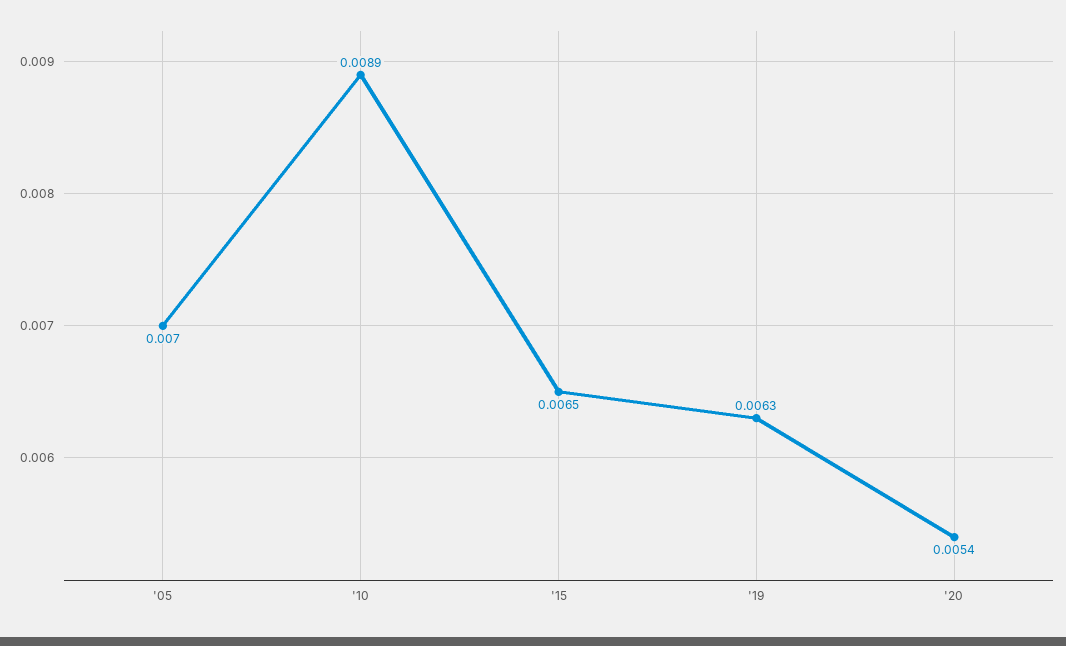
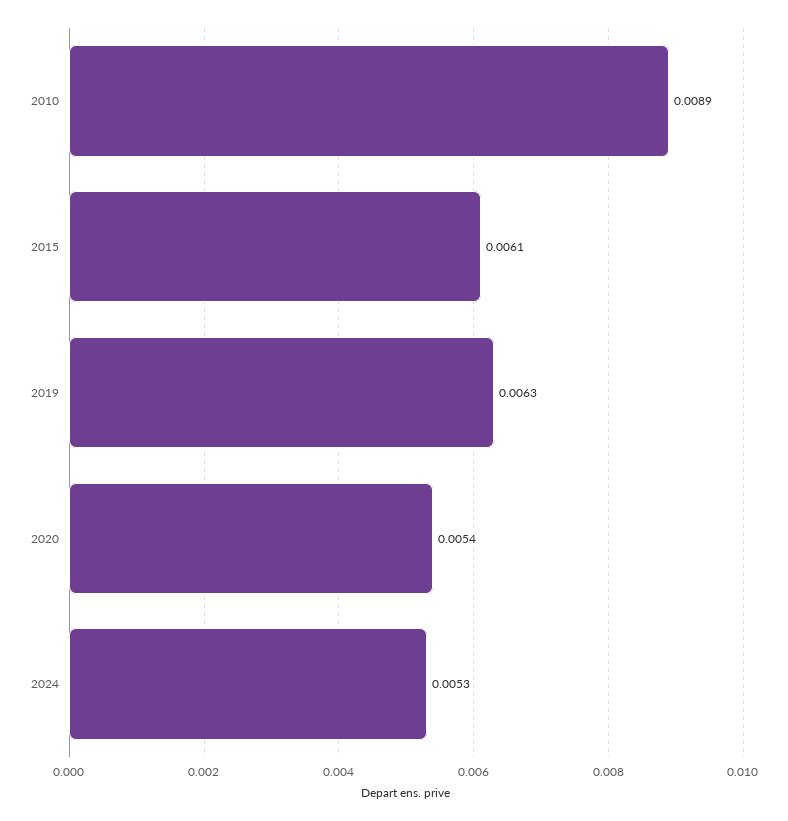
'05: 0.007 -> none
'15: 0.0065 -> 0.0061
2024: none -> 0.0053

